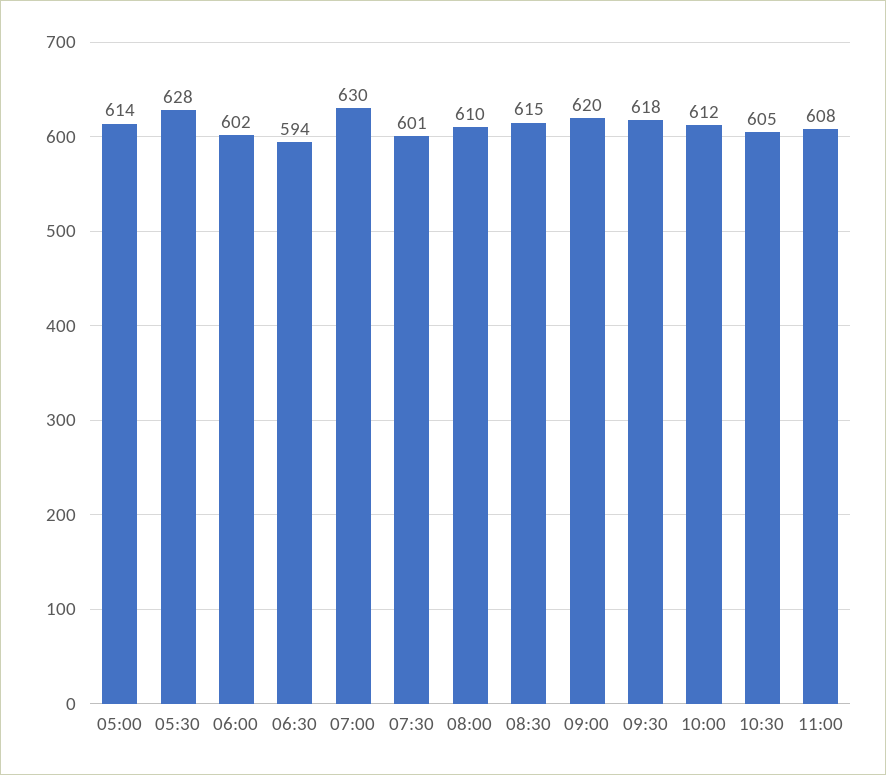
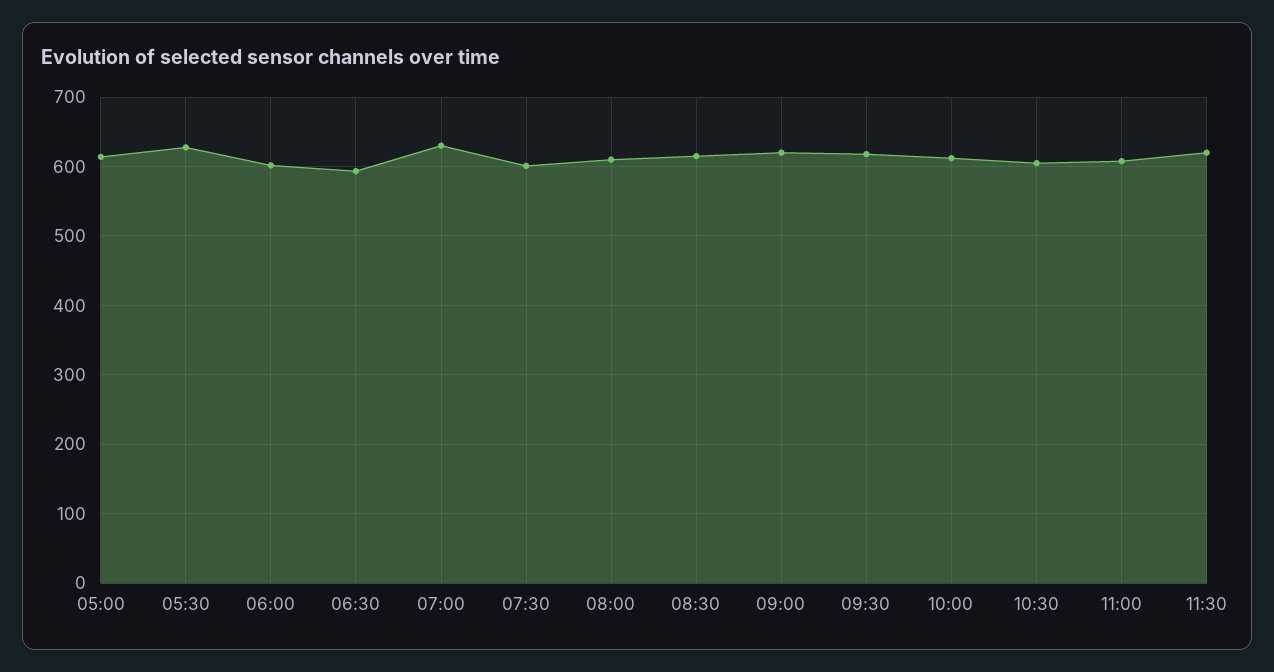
11:30: none -> 620

